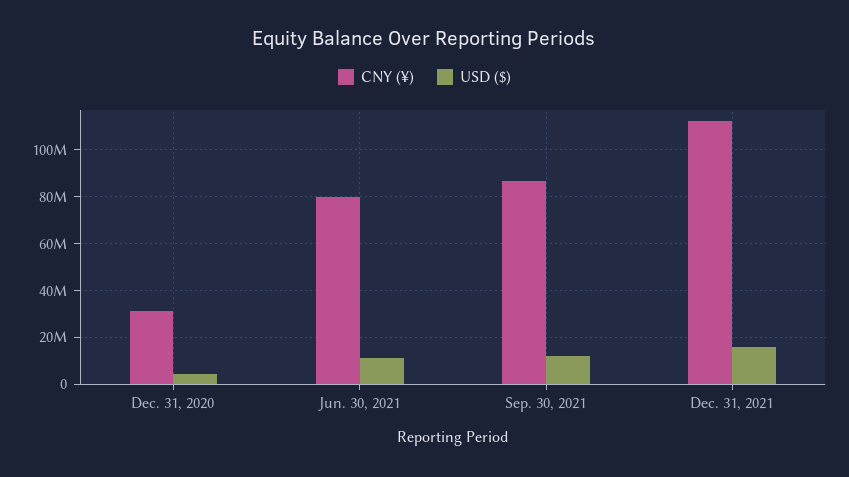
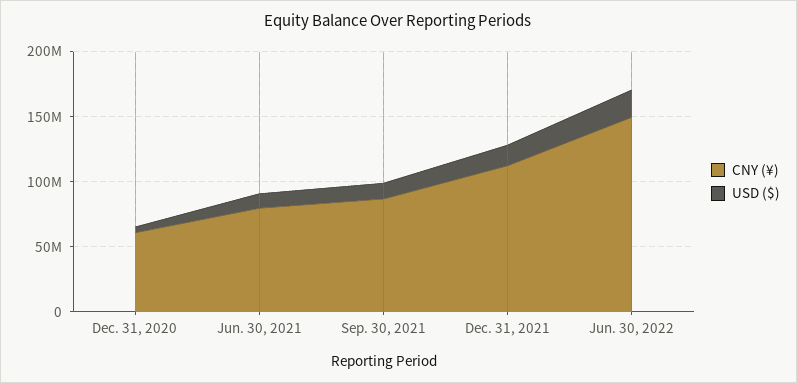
CNY (¥), Dec. 31, 2020: 30000000 -> 60000000
CNY (¥), Jun. 30, 2022: none -> 150000000
USD ($), Jun. 30, 2022: none -> 20000000

